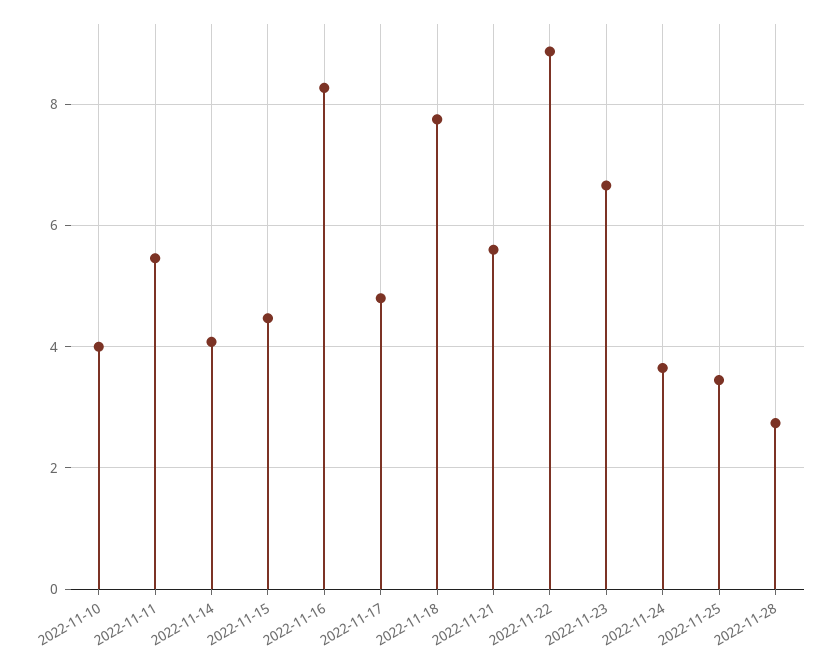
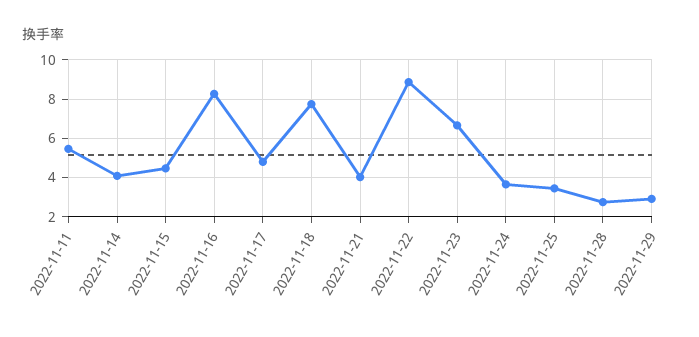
2022-11-10: 4 -> none
2022-11-21: 5.6 -> 4
2022-11-29: none -> 3

